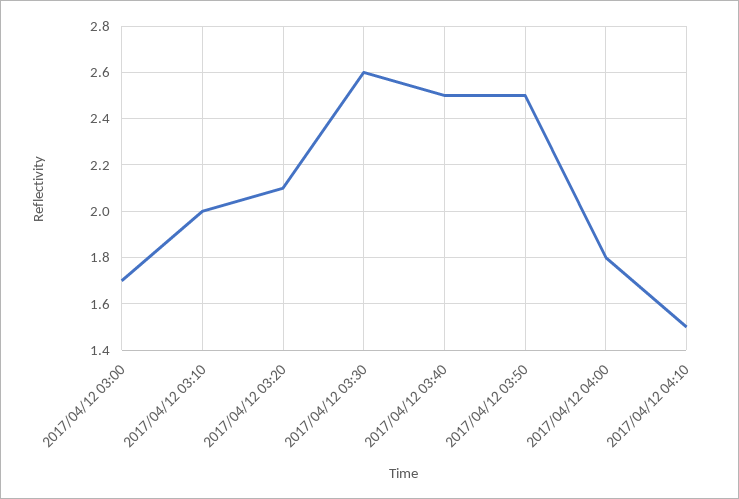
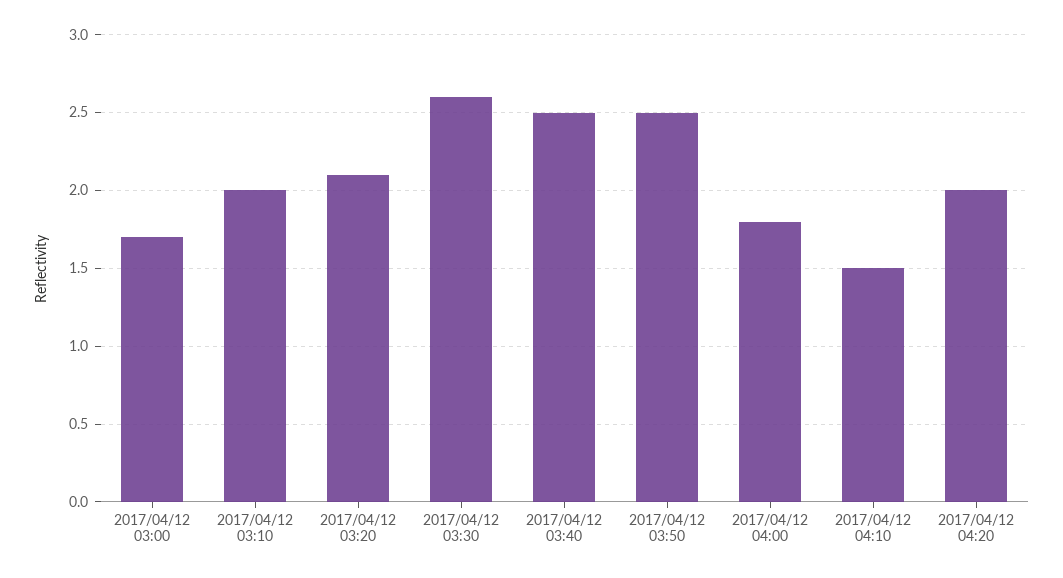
2017/04/12 04:20: none -> 2

